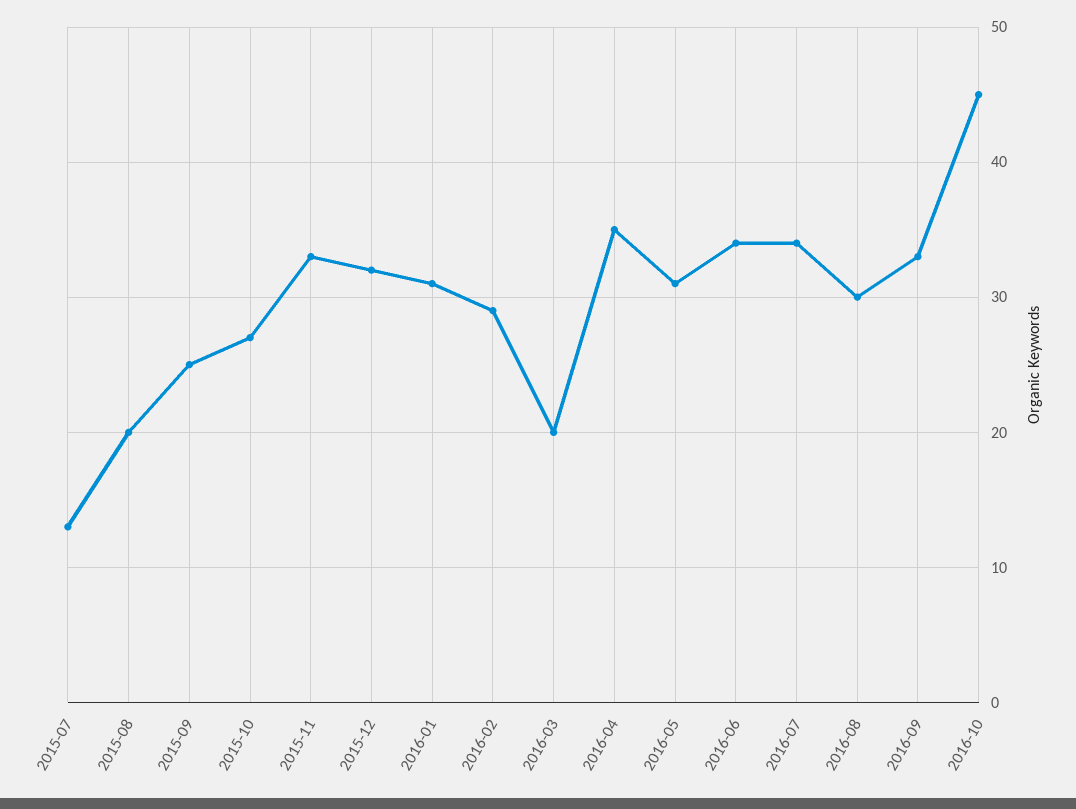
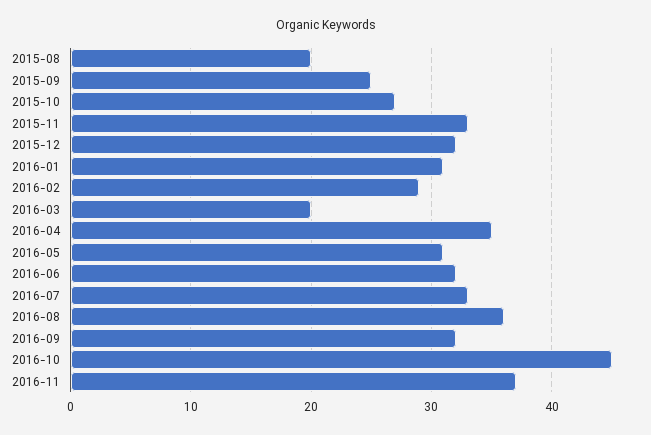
2015-07: 13 -> none
2016-06: 34 -> 32
2016-07: 34 -> 33
2016-08: 30 -> 36
2016-09: 33 -> 32
2016-11: none -> 37

